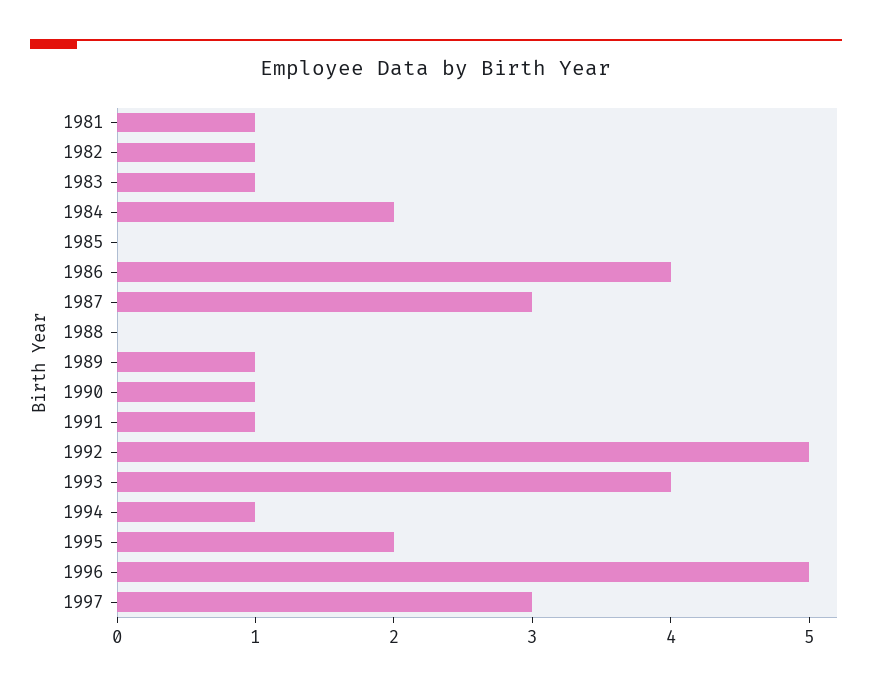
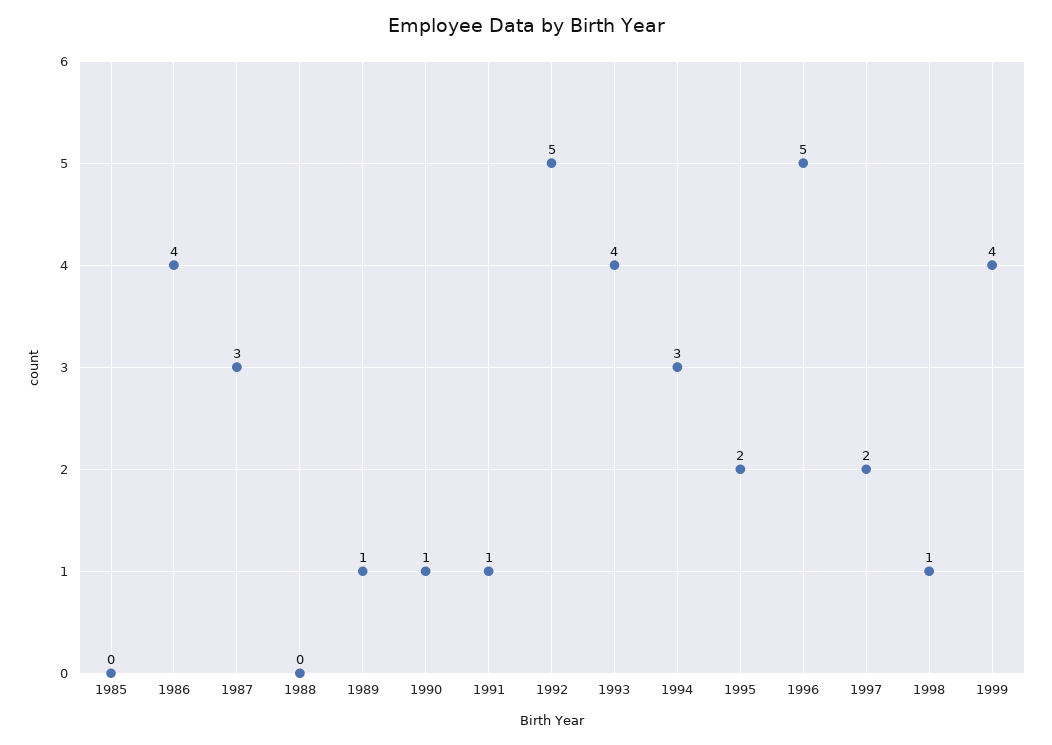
1981: 1 -> none
1982: 1 -> none
1983: 1 -> none
1984: 2 -> none
1994: 1 -> 3
1997: 3 -> 2
1998: none -> 1
1999: none -> 4

